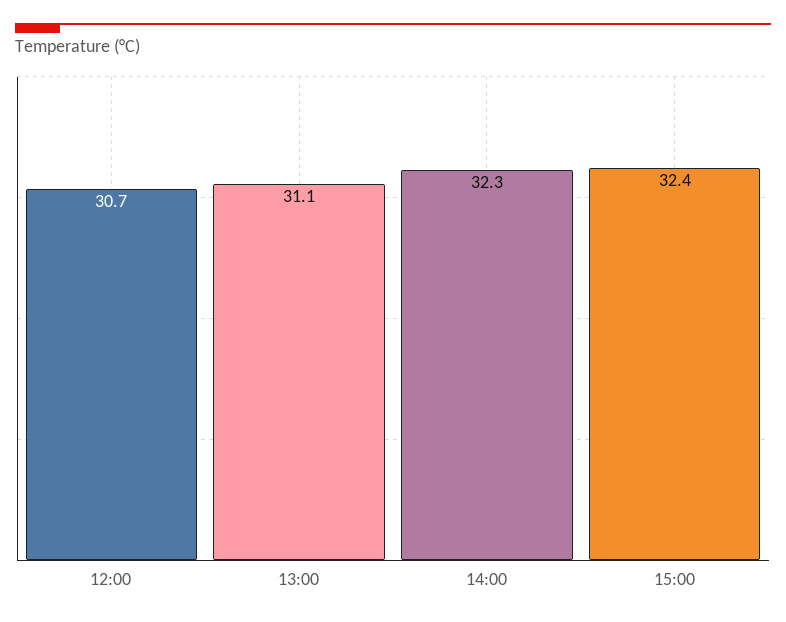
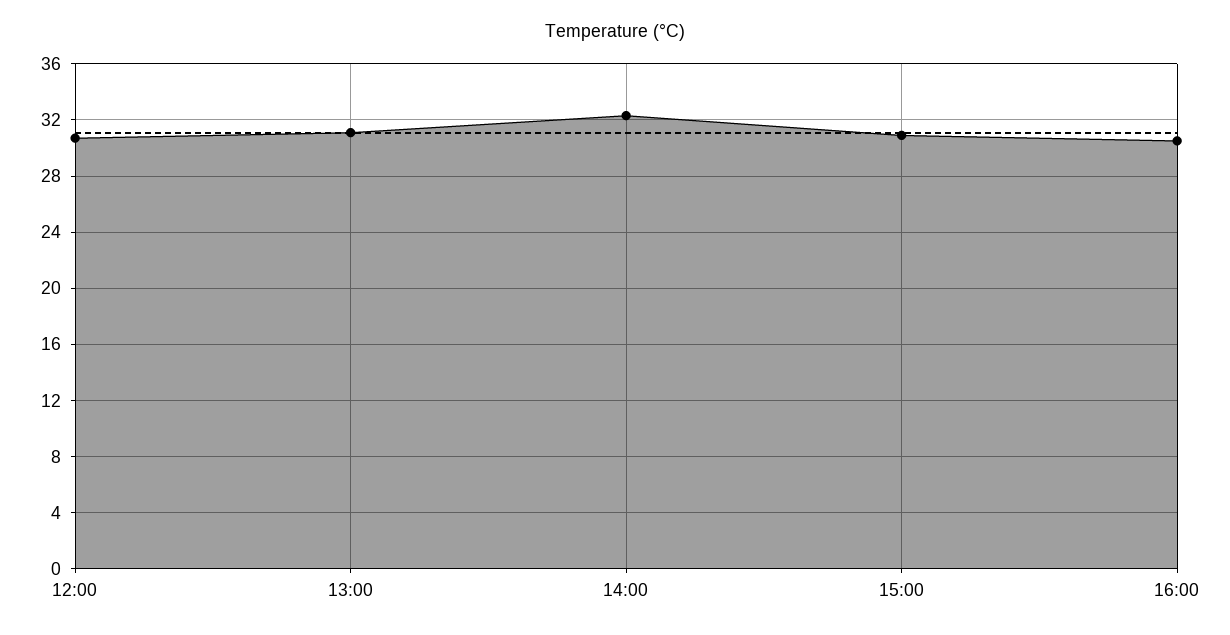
15:00: 32.4 -> 31
16:00: none -> 30.5

